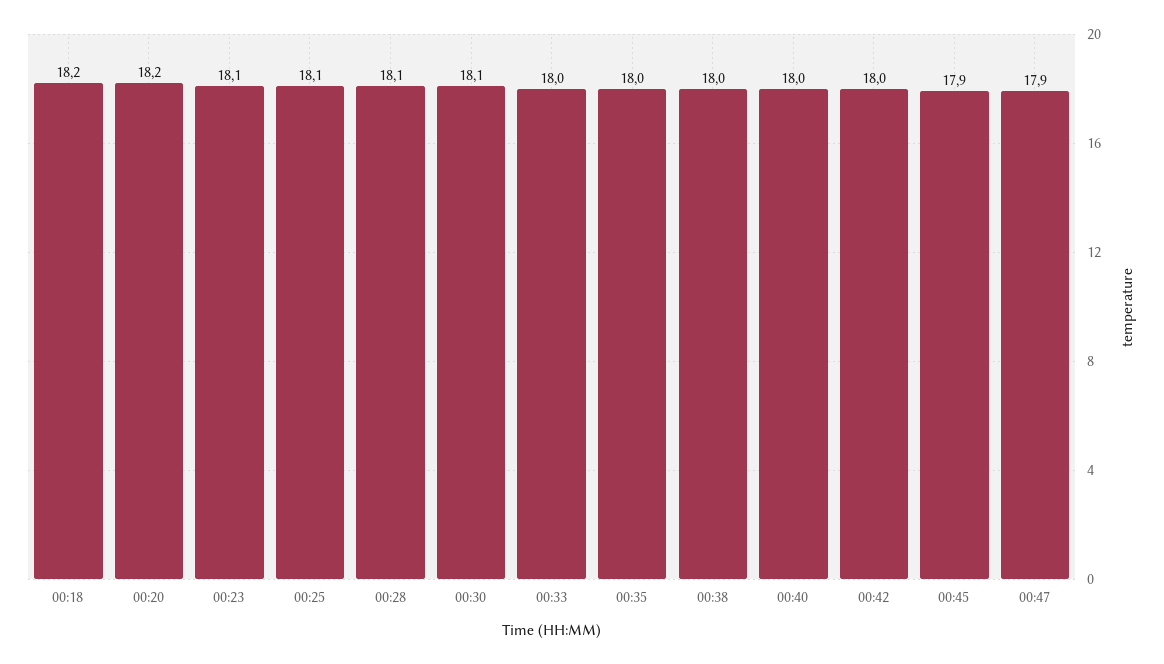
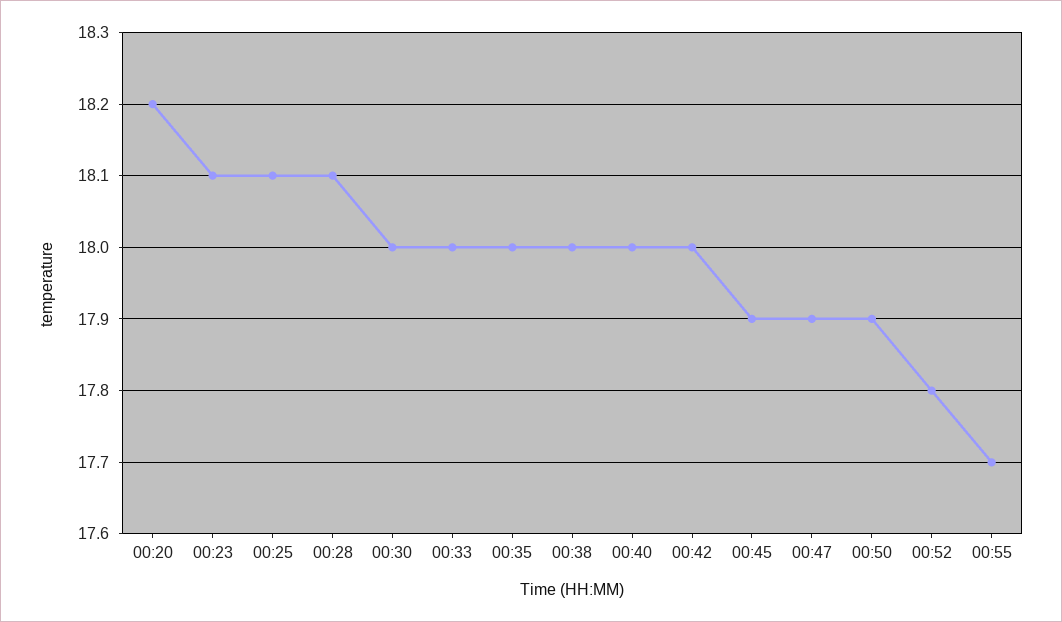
00:18: 18.2 -> none
00:30: 18.1 -> 18
00:50: none -> 17.9
00:52: none -> 17.8
00:55: none -> 17.7

